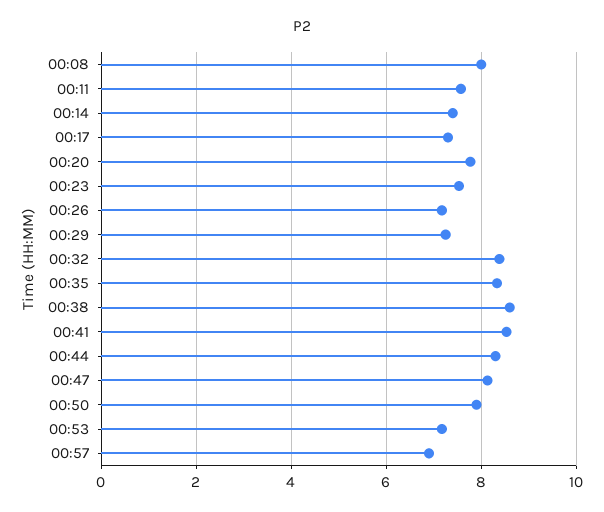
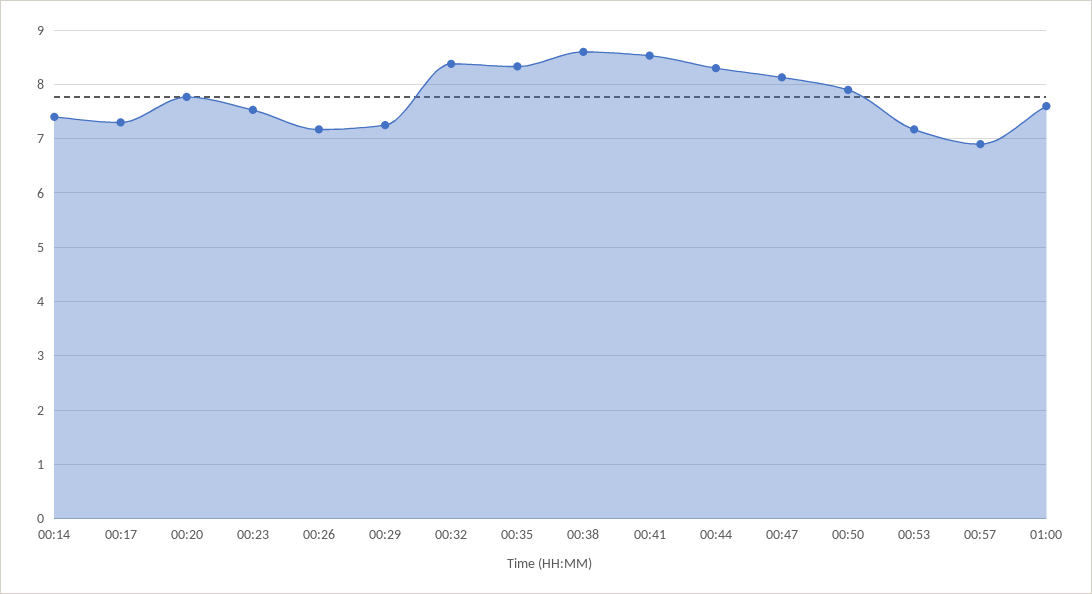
00:08: 8 -> none
00:11: 7.6 -> none
01:00: none -> 7.6

